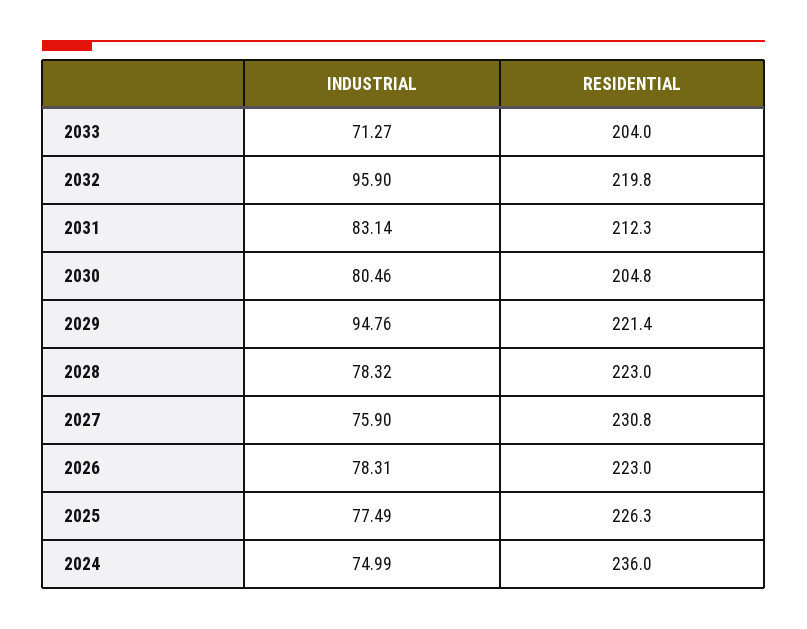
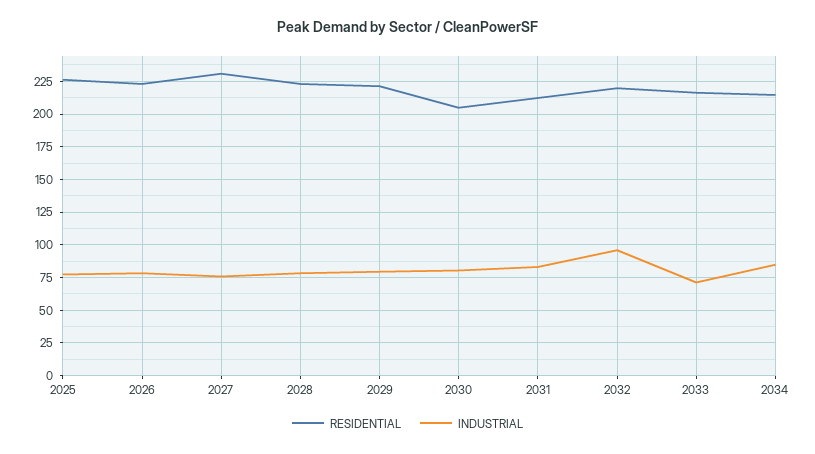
RESIDENTIAL, 2033: 204 -> 215
INDUSTRIAL, 2029: 94.76 -> 80
INDUSTRIAL, 2024: 74.99 -> none
RESIDENTIAL, 2024: 236 -> none
RESIDENTIAL, 2034: none -> 215
INDUSTRIAL, 2034: none -> 85

